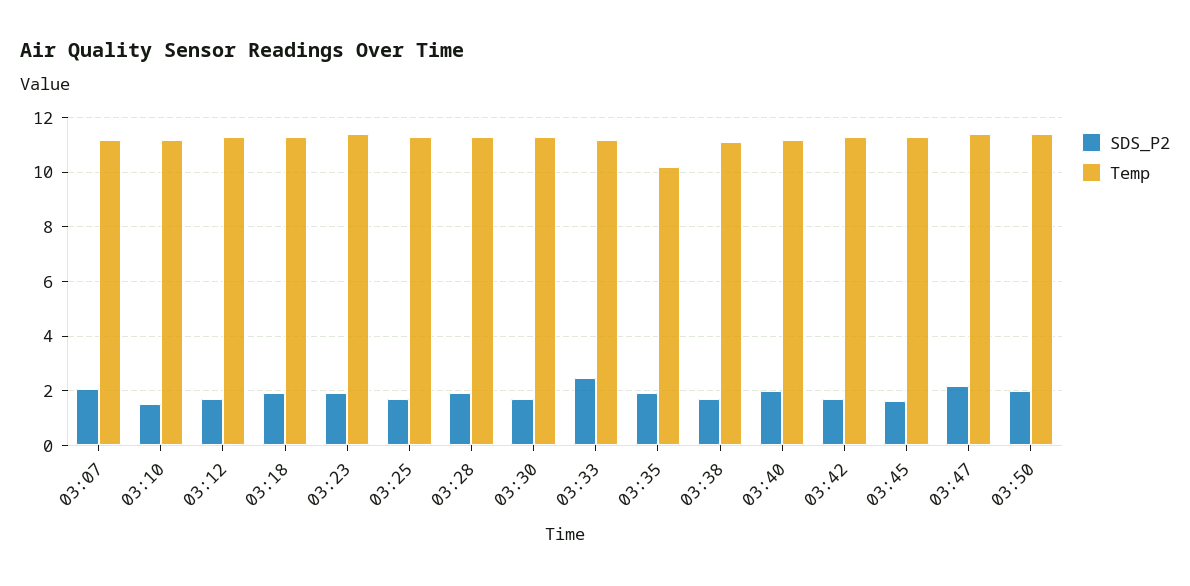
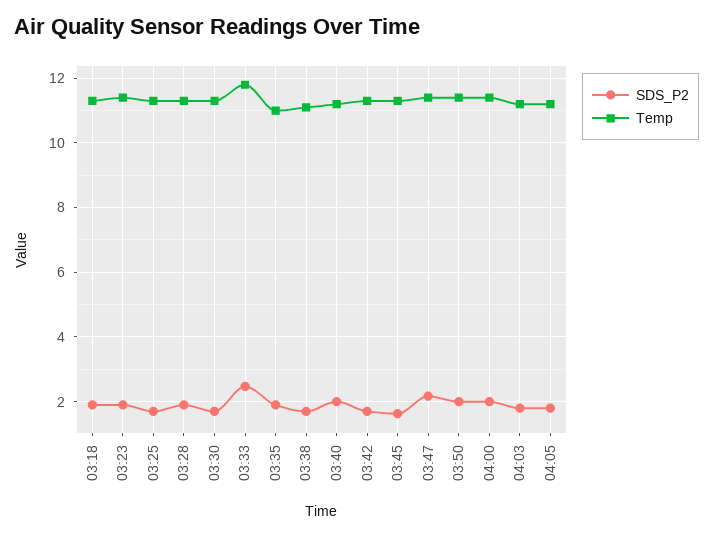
SDS_P2, 03:07: 2 -> none
Temp, 03:07: 11.25 -> none
SDS_P2, 03:10: 1.5 -> none
Temp, 03:10: 11.25 -> none
SDS_P2, 03:12: 1.75 -> none
Temp, 03:12: 11.25 -> none
Temp, 03:33: 11.25 -> 11.8
Temp, 03:35: 10.25 -> 11
SDS_P2, 04:00: none -> 2
Temp, 04:00: none -> 11.4
SDS_P2, 04:03: none -> 1.8
Temp, 04:03: none -> 11.2
SDS_P2, 04:05: none -> 1.8
Temp, 04:05: none -> 11.2

